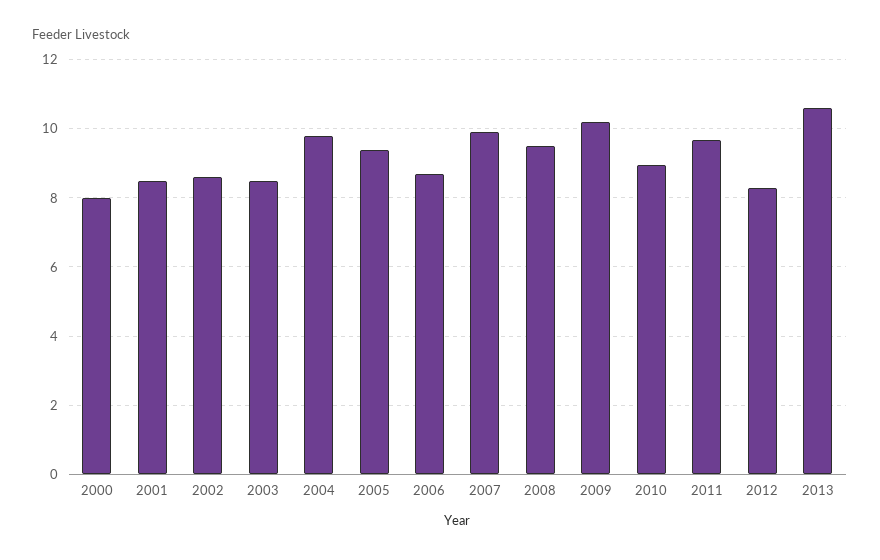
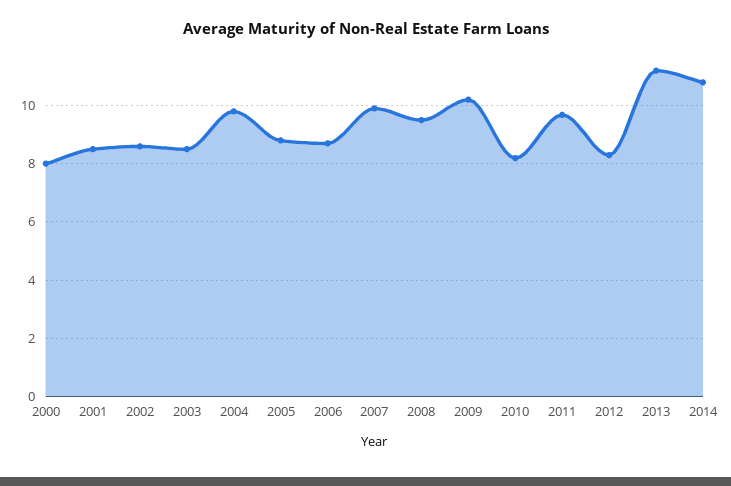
2005: 9.4 -> 8.75
2010: 9 -> 8.25
2013: 10.6 -> 11.25
2014: none -> 10.75

